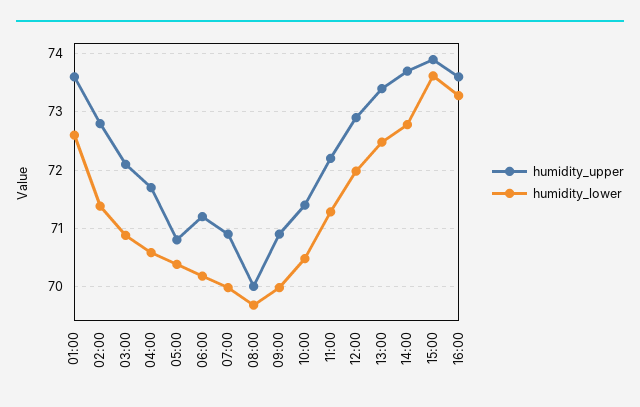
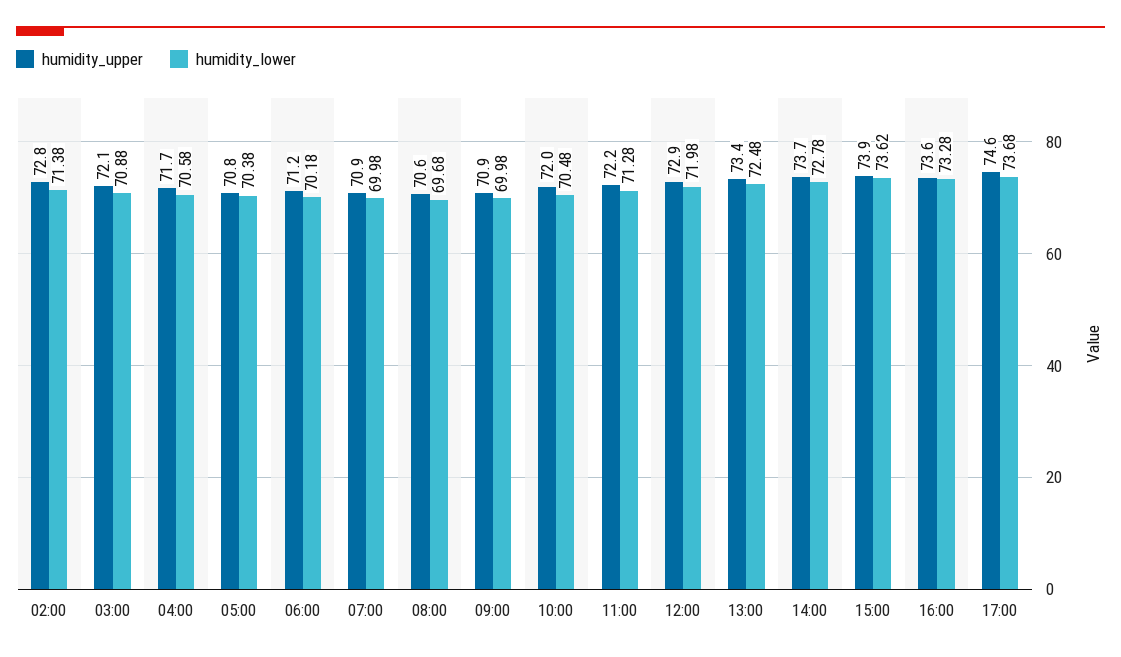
humidity_upper, 01:00: 73.6 -> none
humidity_lower, 01:00: 72.6 -> none
humidity_upper, 08:00: 70 -> 70.6
humidity_upper, 10:00: 71.4 -> 72
humidity_upper, 17:00: none -> 74.6
humidity_lower, 17:00: none -> 73.68

